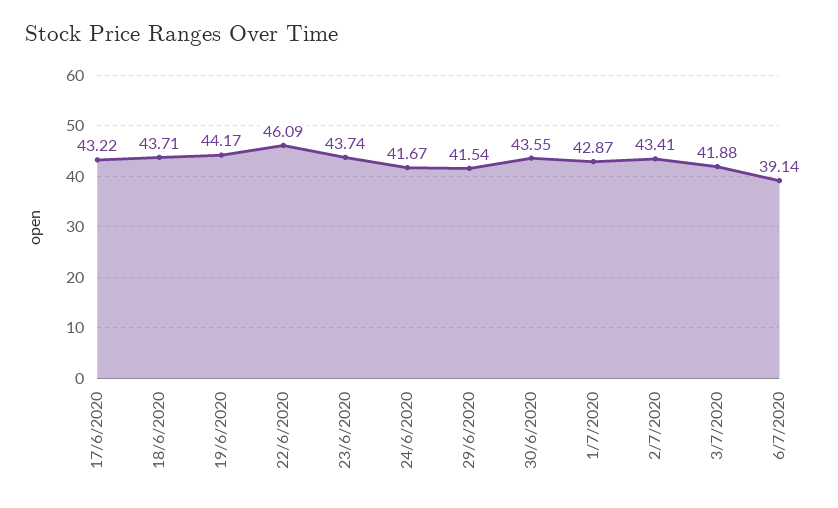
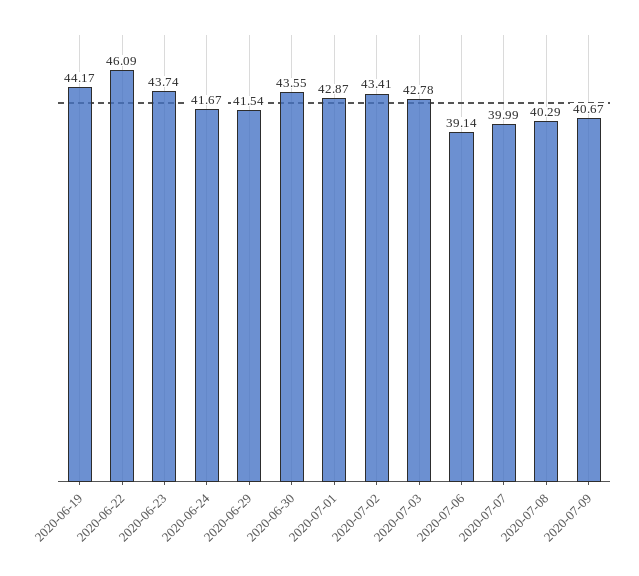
17/6/2020: 43.22 -> none
18/6/2020: 43.71 -> none
3/7/2020: 41.88 -> 42.78
2020-07-07: none -> 39.99
2020-07-08: none -> 40.29
2020-07-09: none -> 40.67

